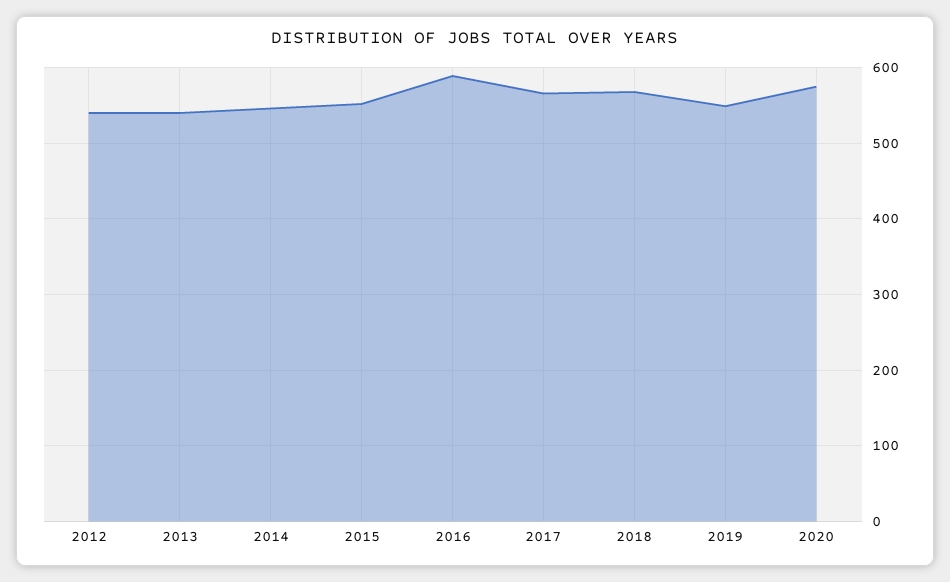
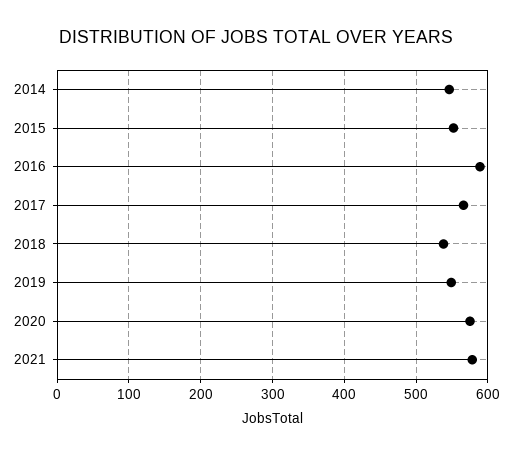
2012: 540 -> none
2013: 540 -> none
2018: 570 -> 540
2021: none -> 580

